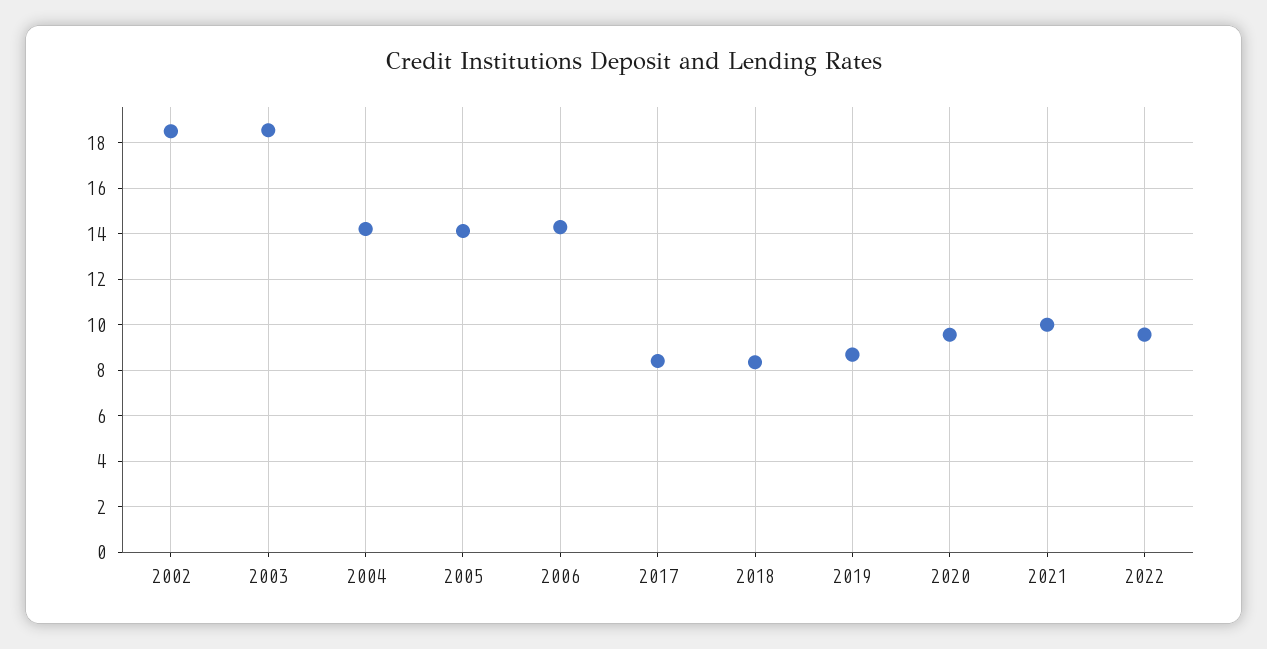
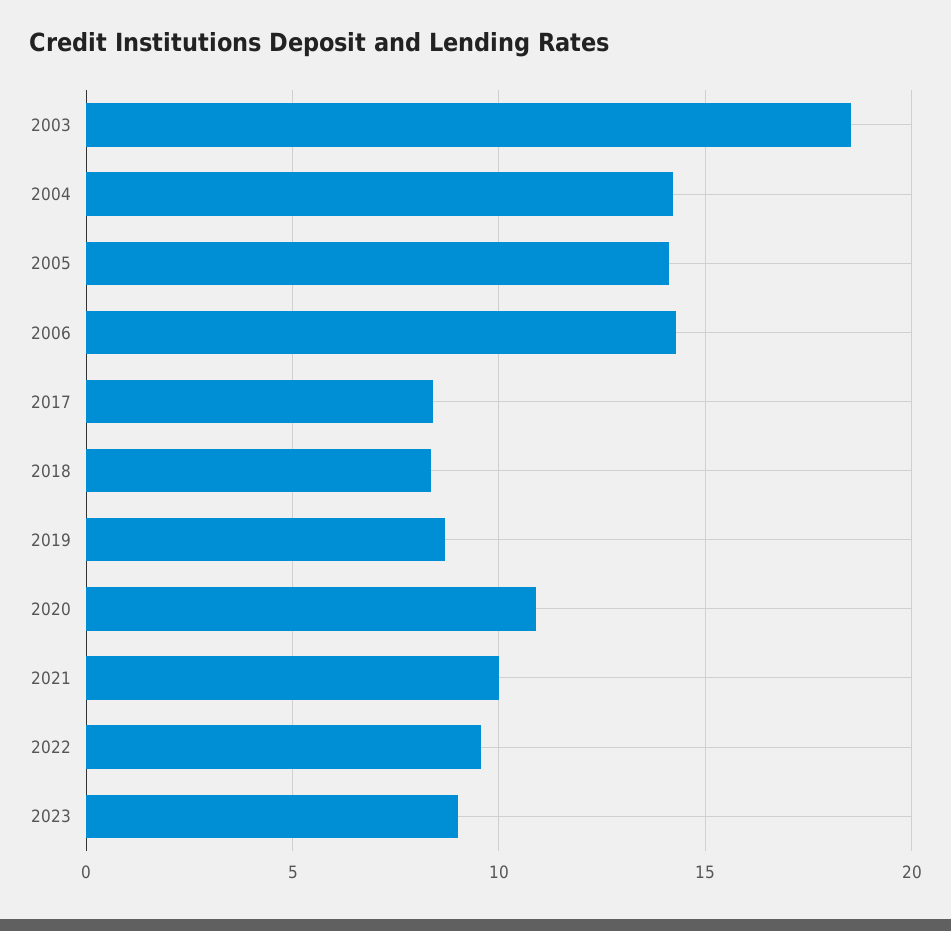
2002: 18.5 -> none
2020: 9.5 -> 11
2023: none -> 9

